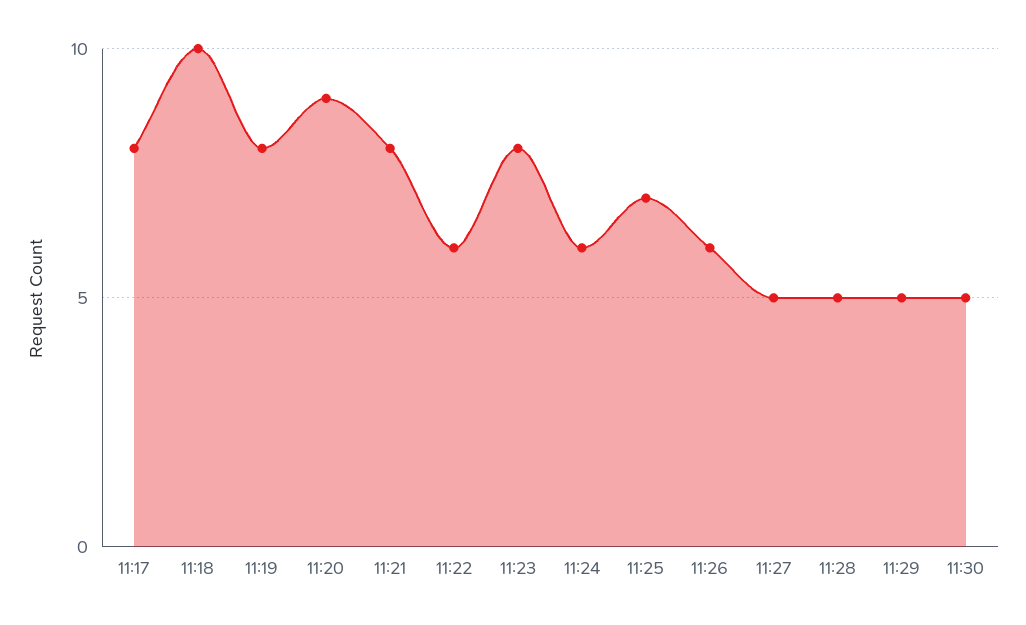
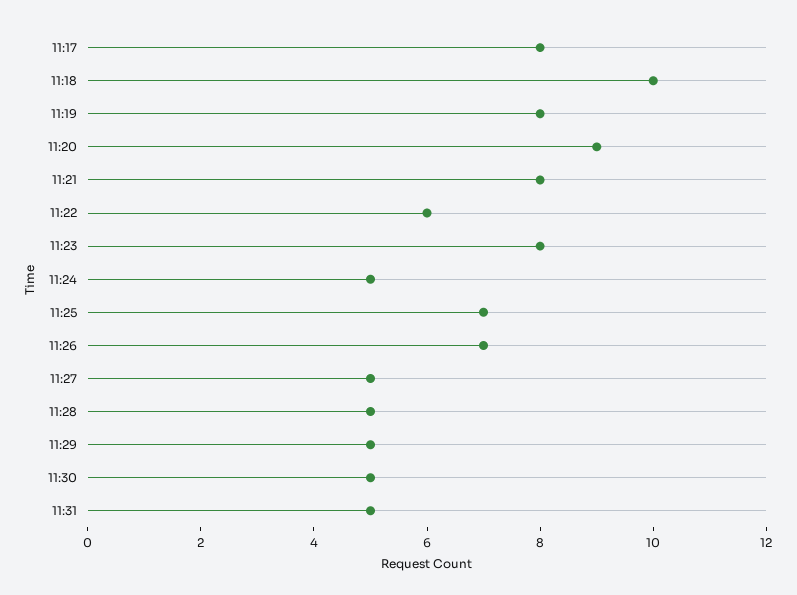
11:24: 6 -> 5
11:26: 6 -> 7
11:31: none -> 5

